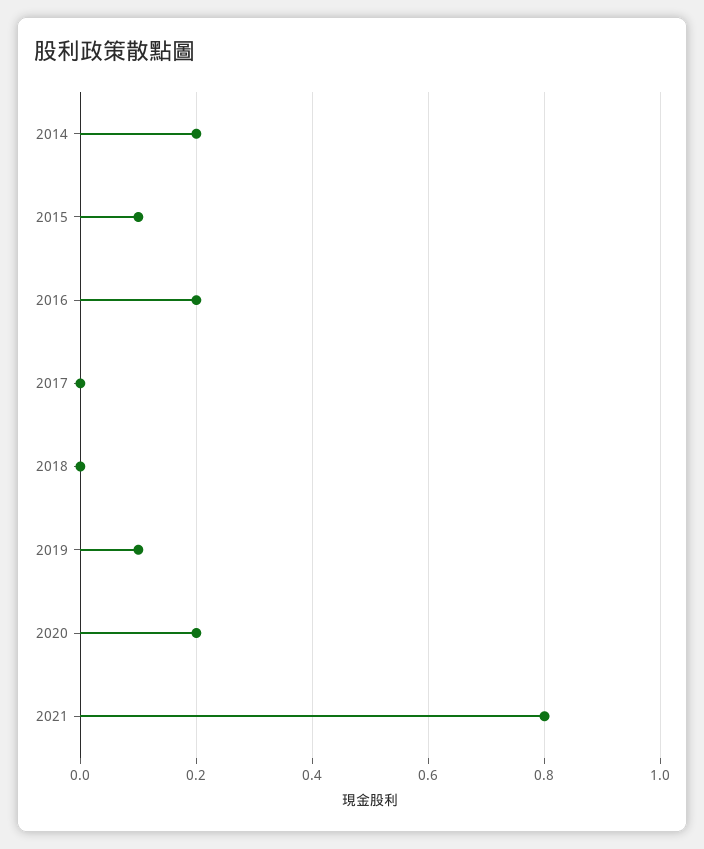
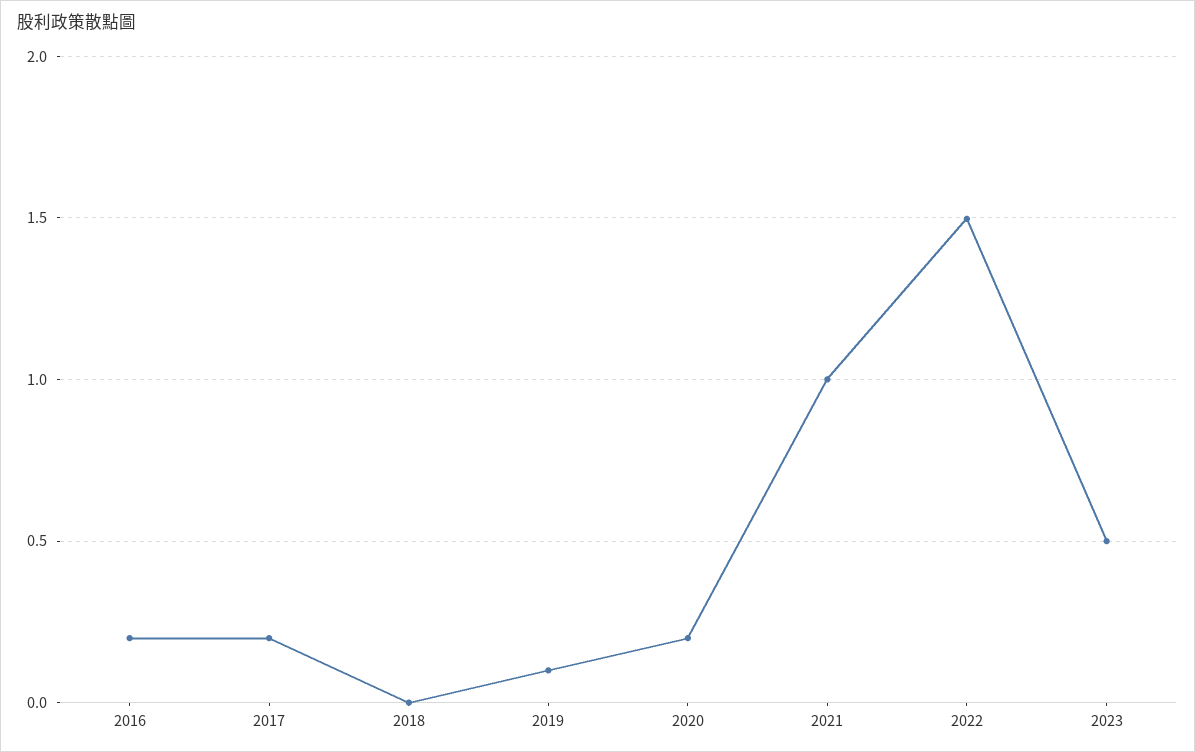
2014: 0.2 -> none
2015: 0.1 -> none
2017: 0 -> 0.2
2021: 0.8 -> 1
2022: none -> 1.5
2023: none -> 0.5

